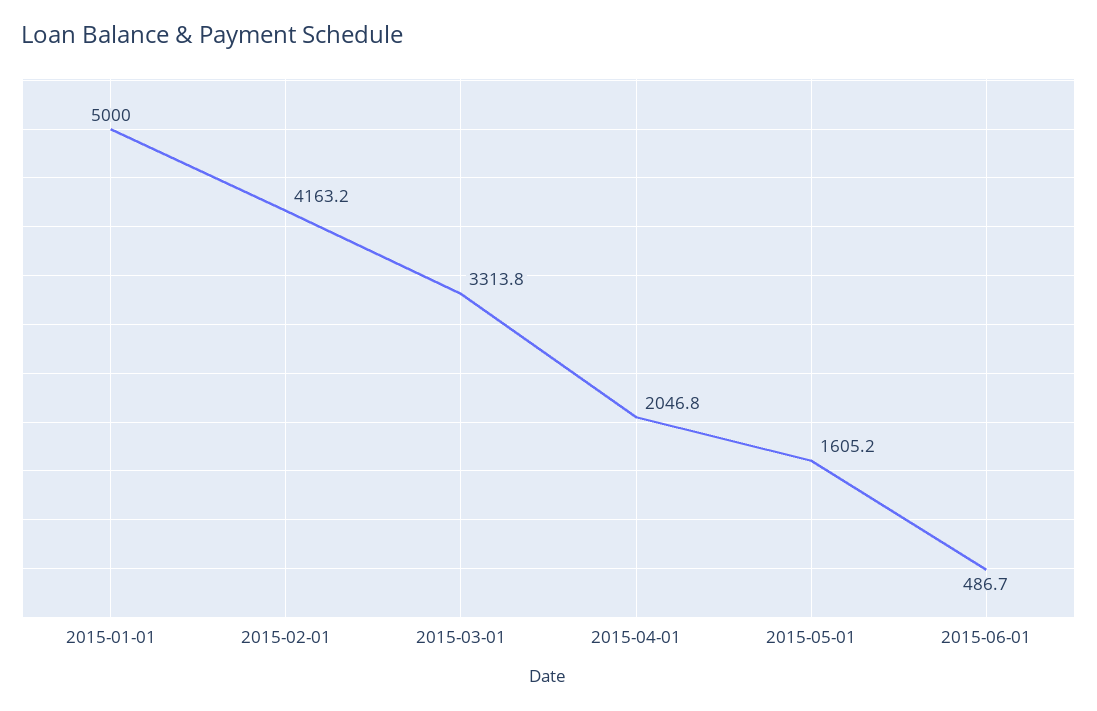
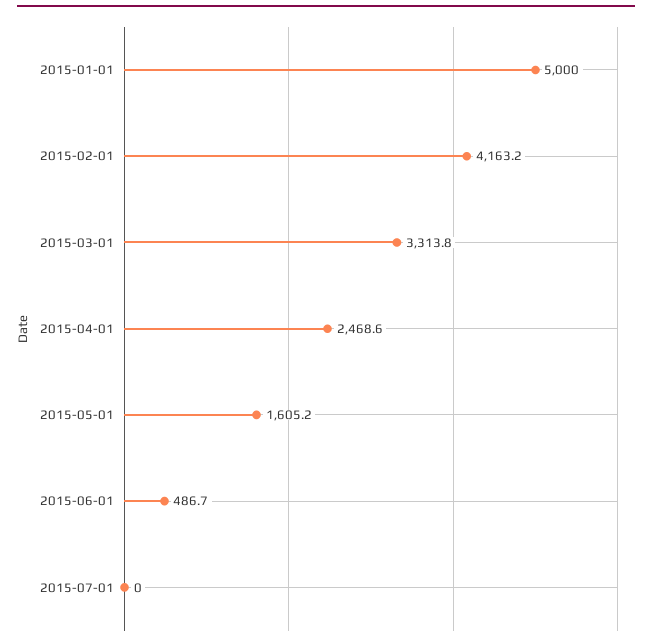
2015-04-01: 2046.8 -> 2468.6
2015-07-01: none -> 0

